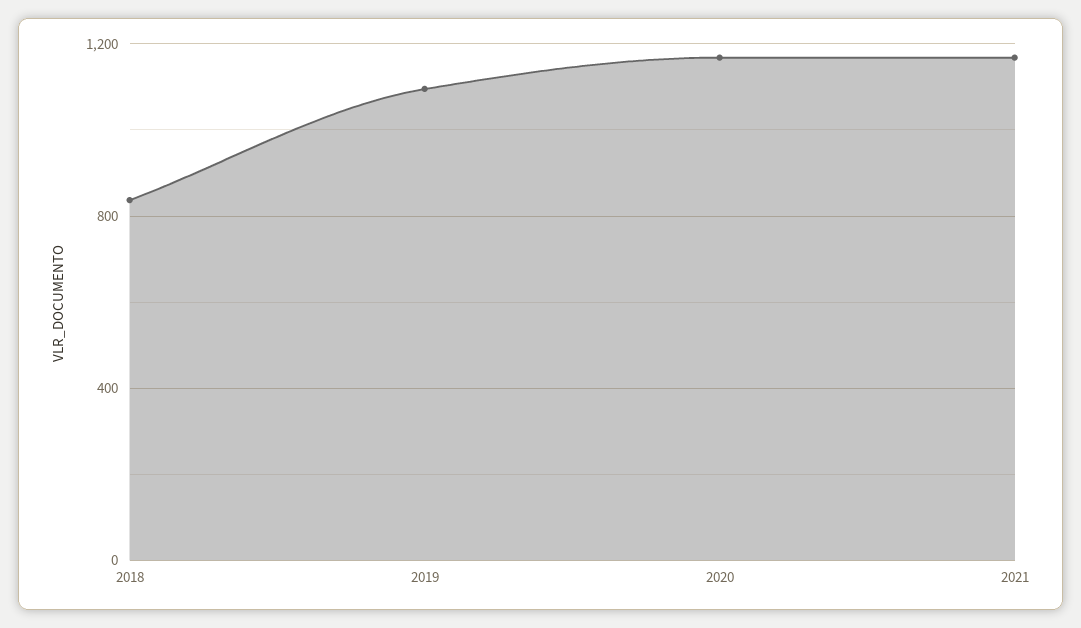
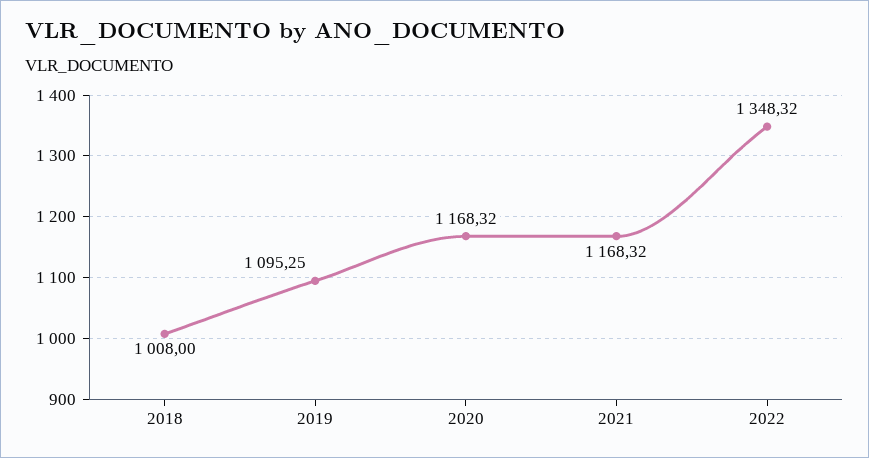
2018: 850 -> 1008
2022: none -> 1348.32

